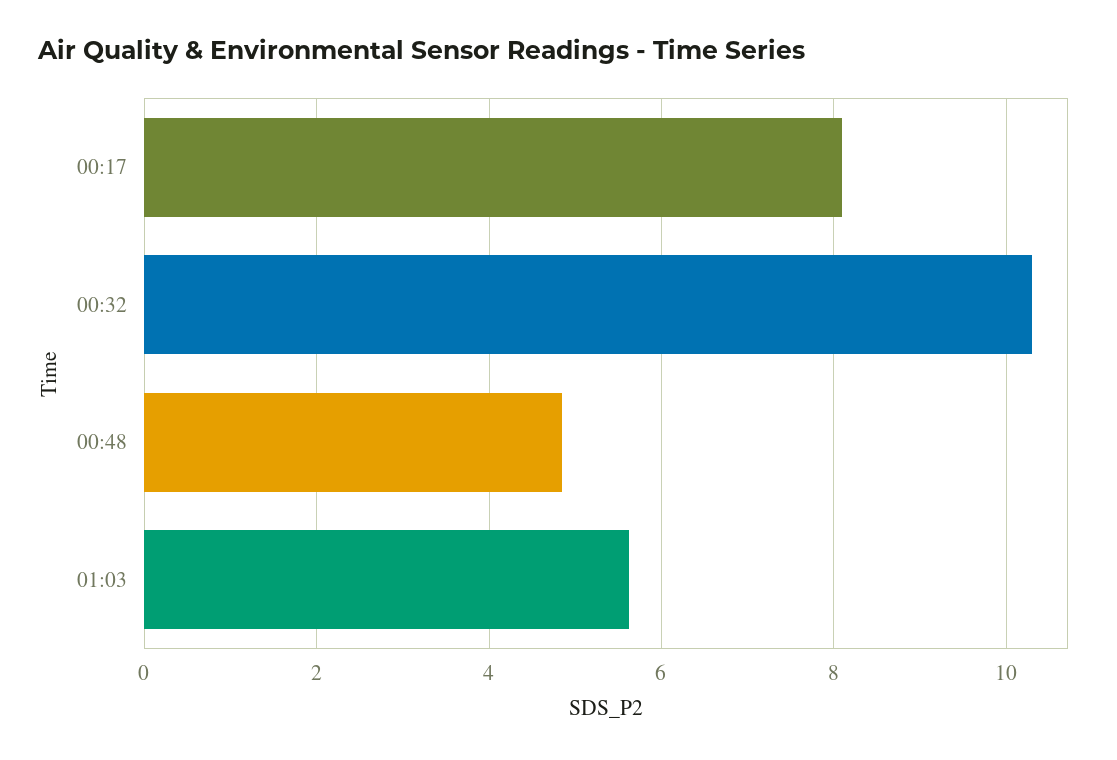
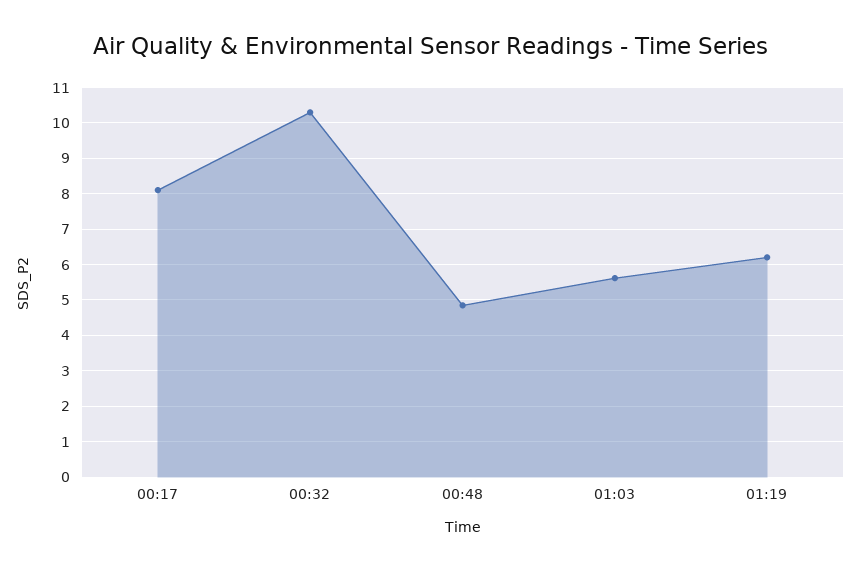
01:19: none -> 6.2

